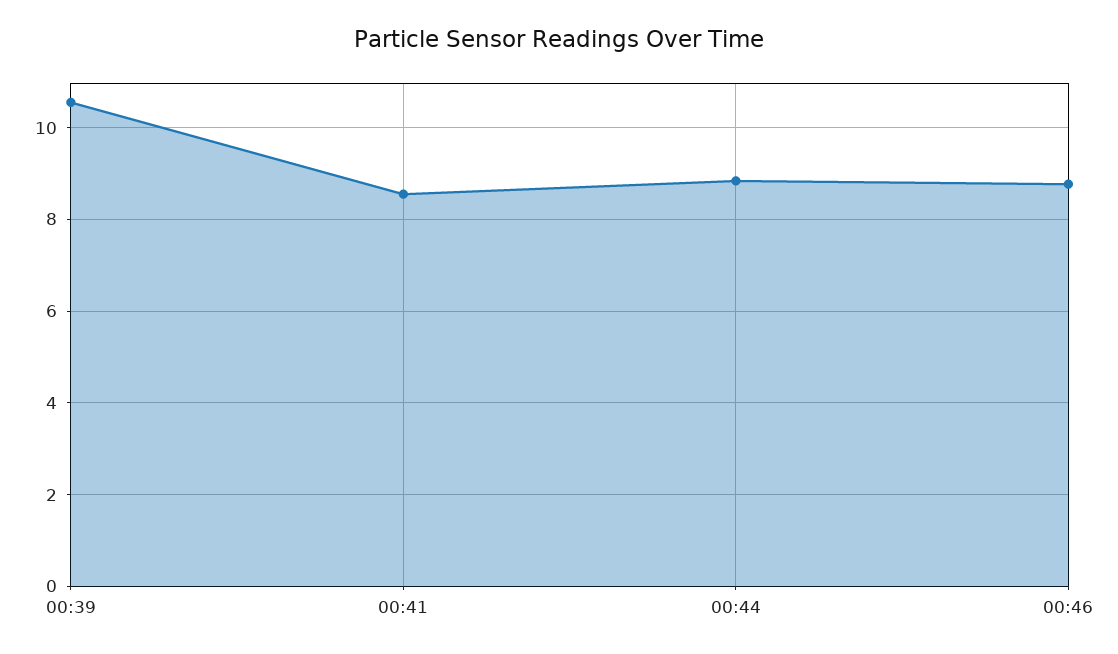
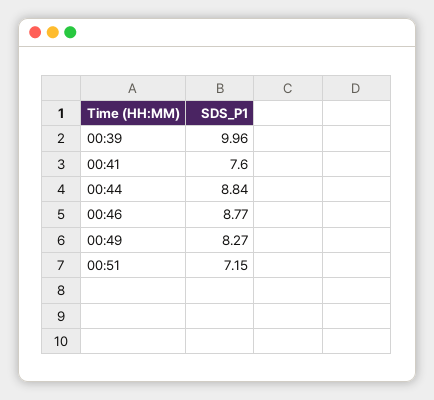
00:39: 10.6 -> 9.96
00:41: 8.6 -> 7.6
00:49: none -> 8.27
00:51: none -> 7.15

